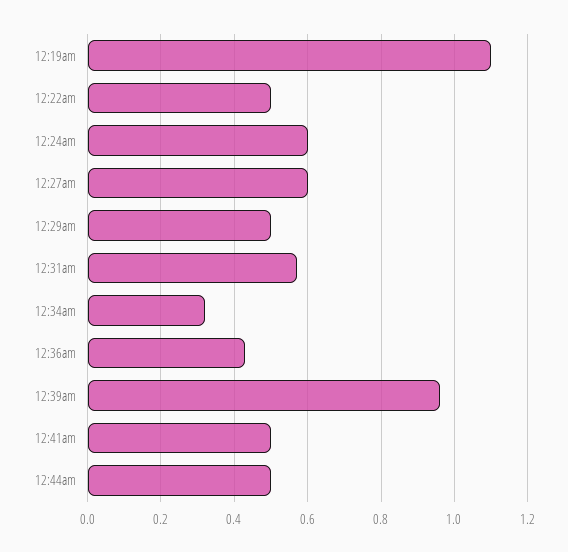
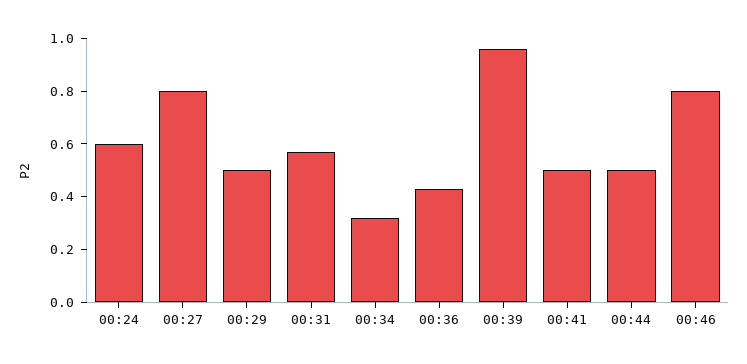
12:19am: 1.1 -> none
12:22am: 0.5 -> none
12:27am: 0.6 -> 0.8
00:46: none -> 0.8

